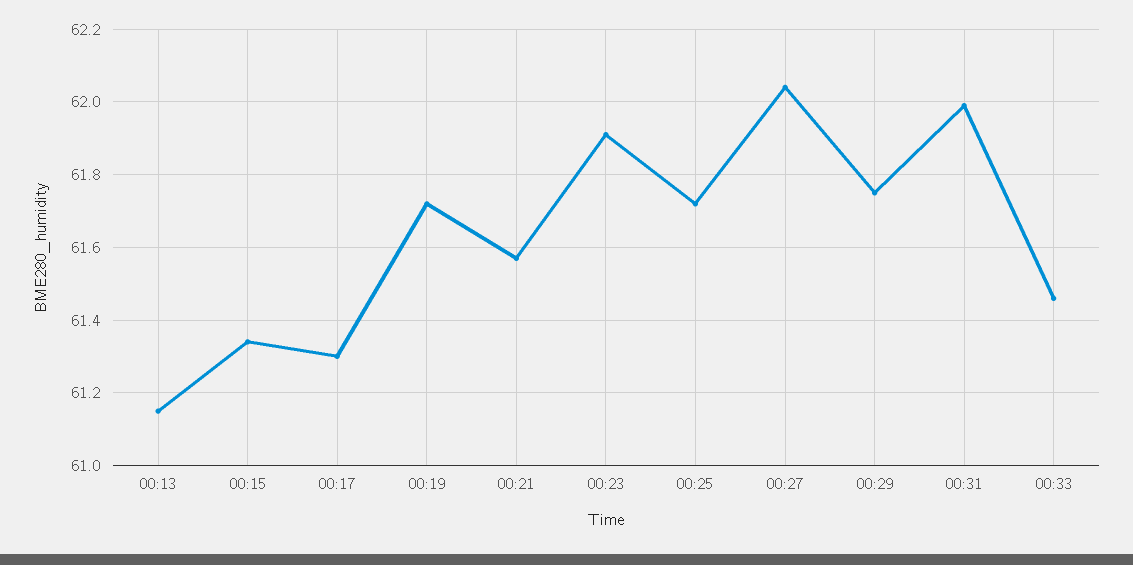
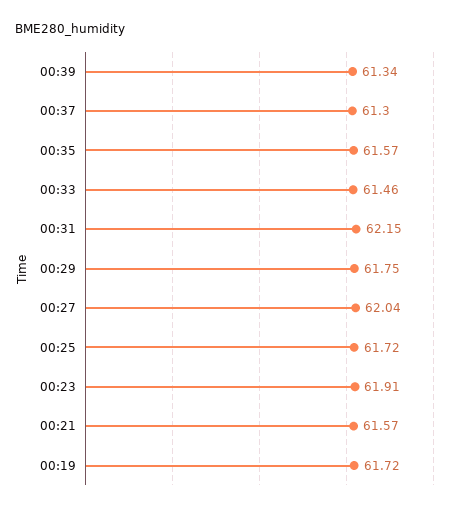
00:13: 61.15 -> none
00:15: 61.35 -> none
00:17: 61.3 -> none
00:31: 62 -> 62.15
00:39: none -> 61.34
00:37: none -> 61.3
00:35: none -> 61.57

